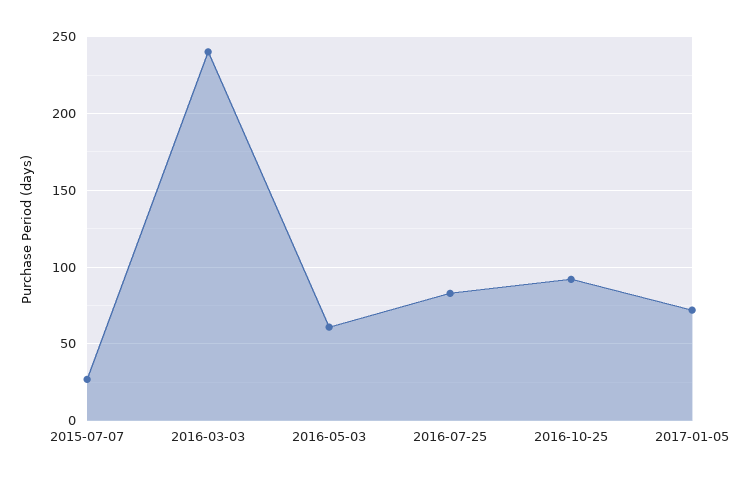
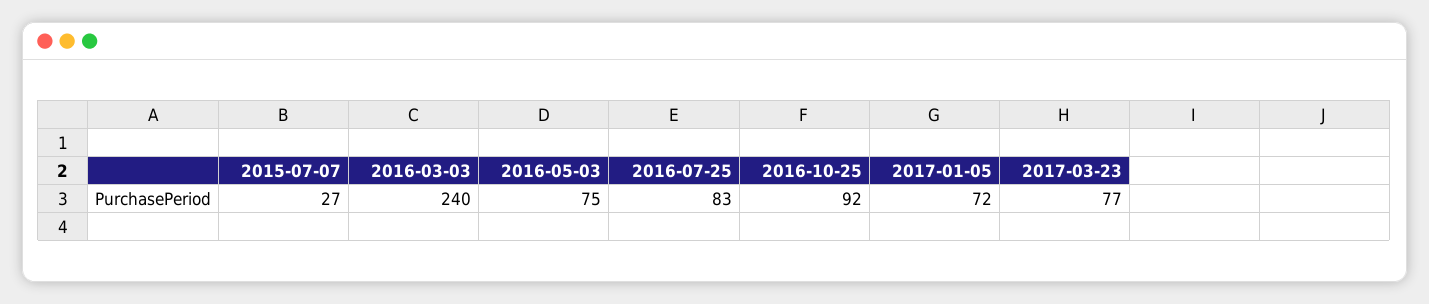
2016-05-03: 60 -> 75
2017-03-23: none -> 77

